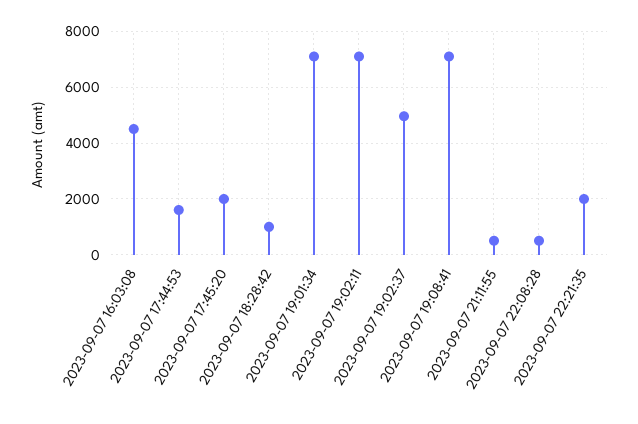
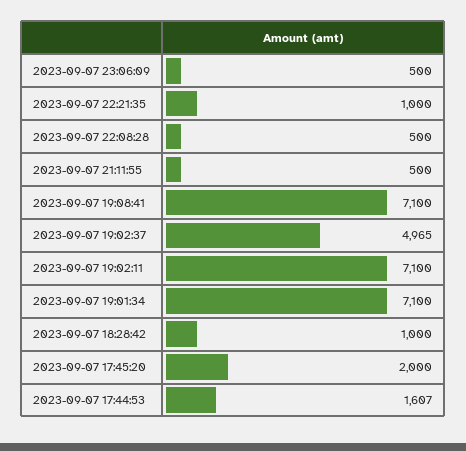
2023-09-07 16:03:08: 4500 -> none
2023-09-07 22:21:35: 2000 -> 1000
2023-09-07 23:06:09: none -> 500

